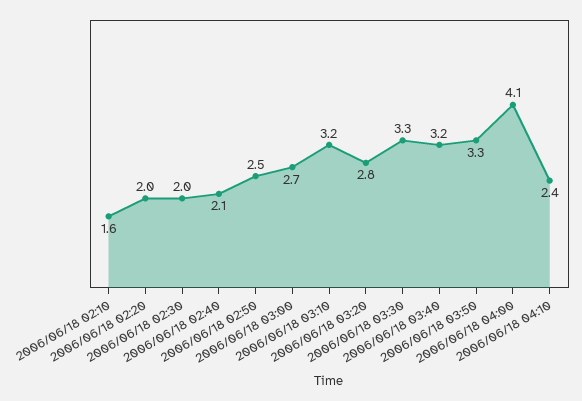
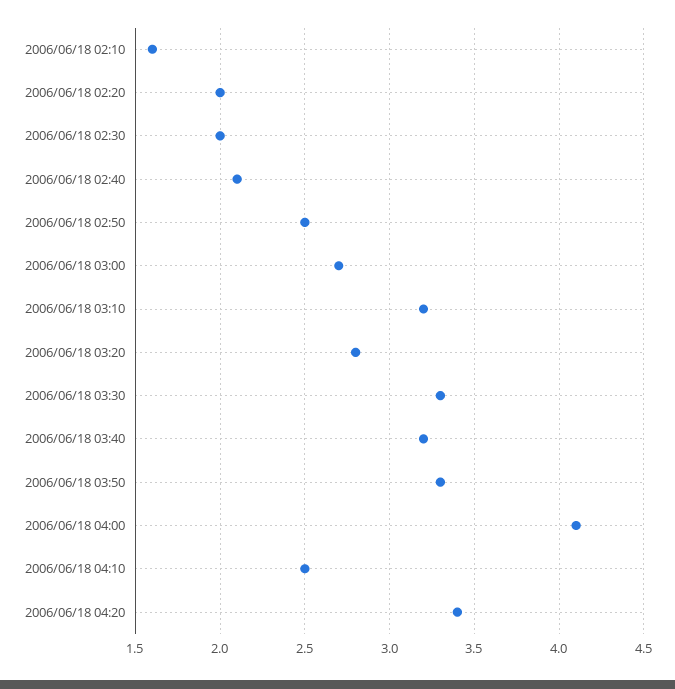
2006/06/18 04:10: 2.4 -> 2.5
2006/06/18 04:20: none -> 3.4

